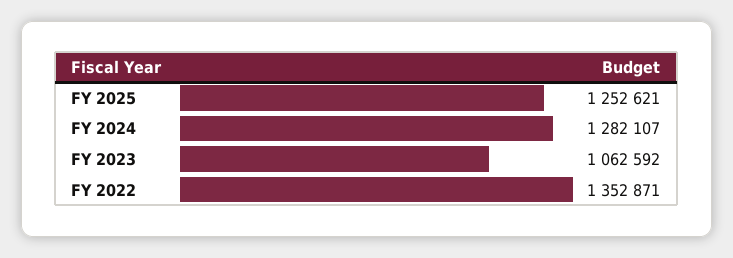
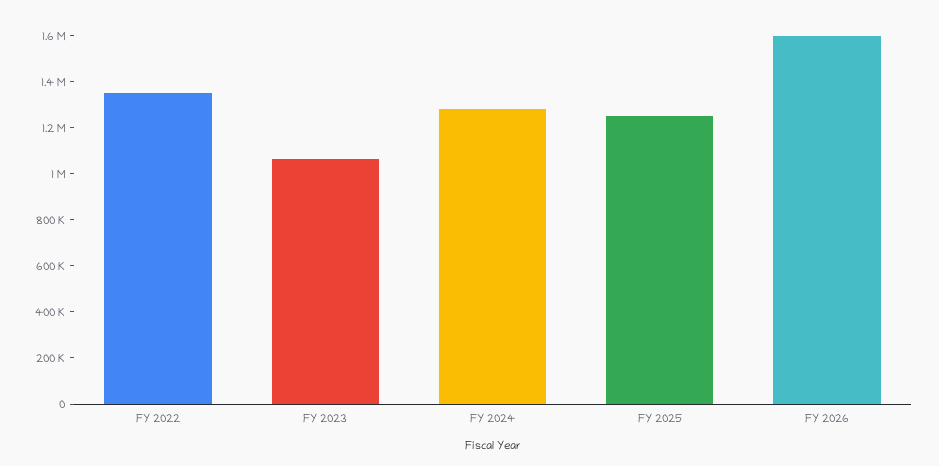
FY 2026: none -> 1600000

